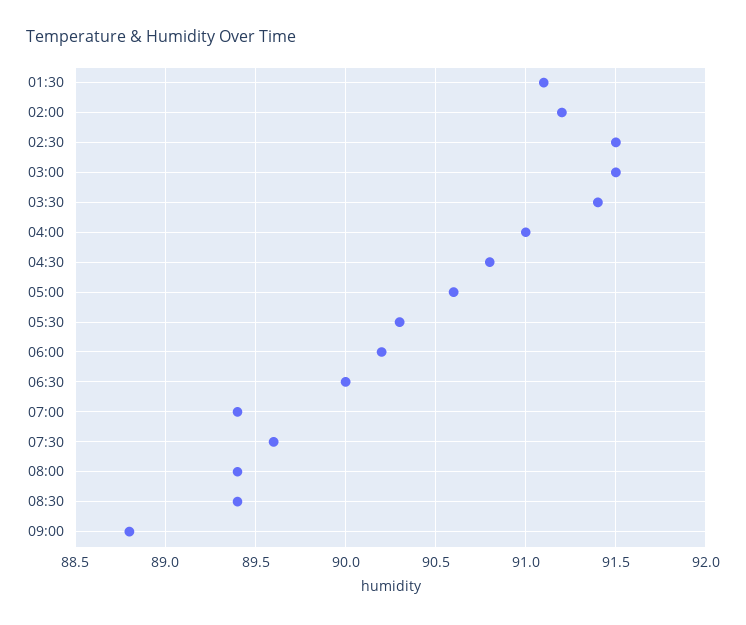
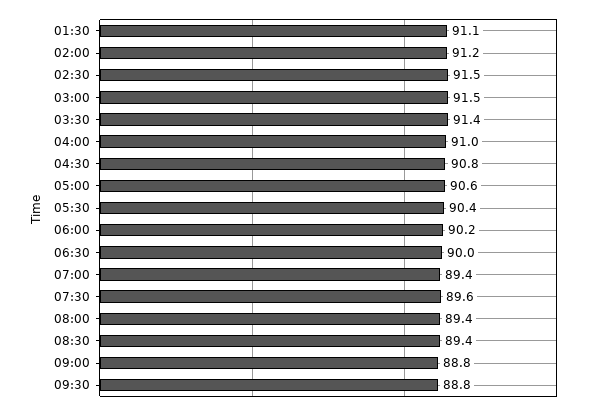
05:30: 90.3 -> 90.4
09:30: none -> 88.8

